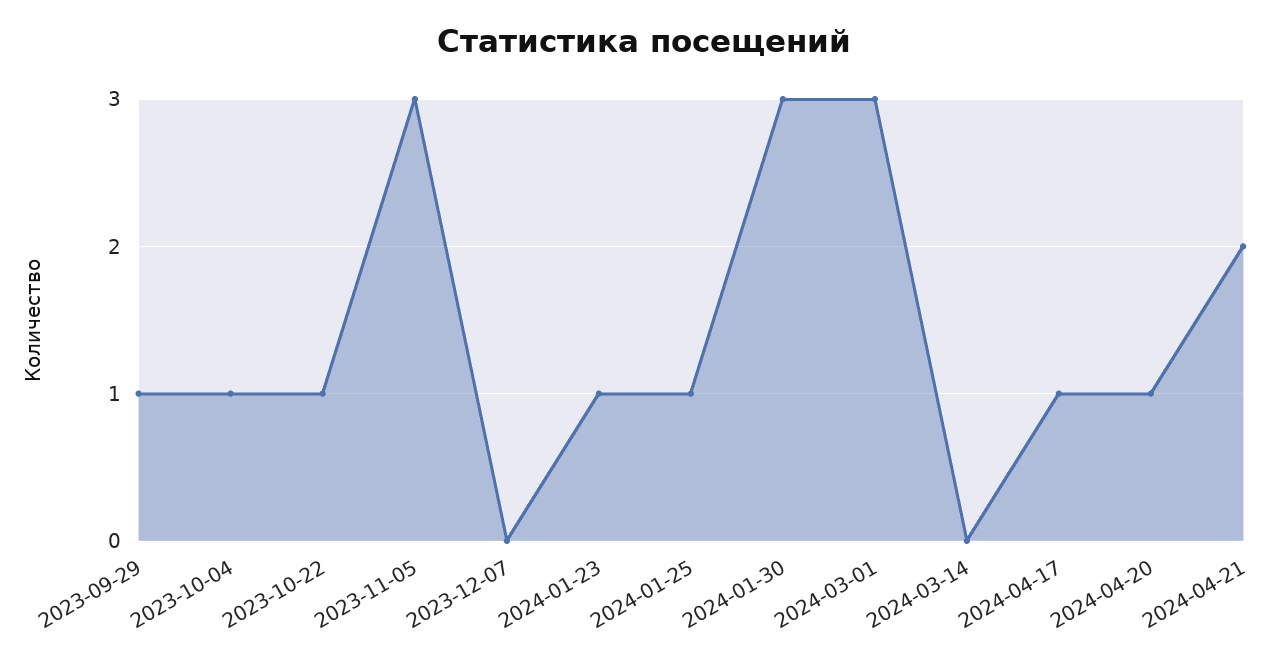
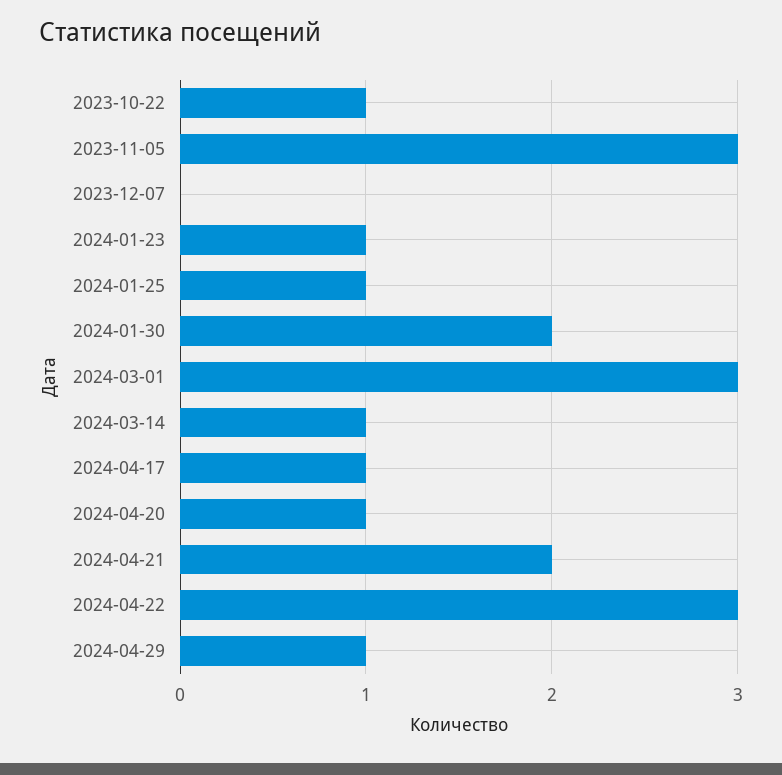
2023-09-29: 1 -> none
2023-10-04: 1 -> none
2024-01-30: 3 -> 2
2024-03-14: 0 -> 1
2024-04-22: none -> 3
2024-04-29: none -> 1

